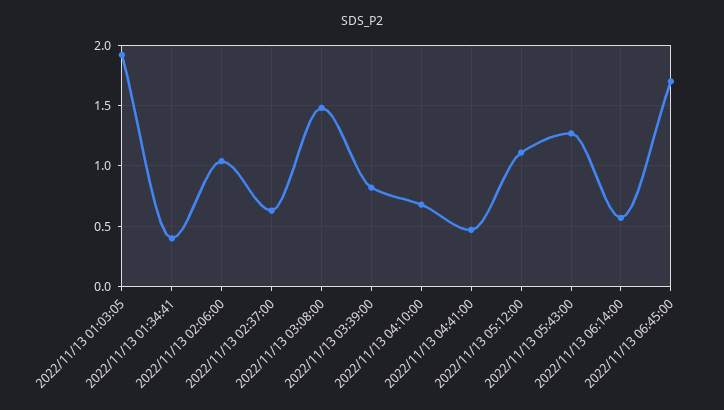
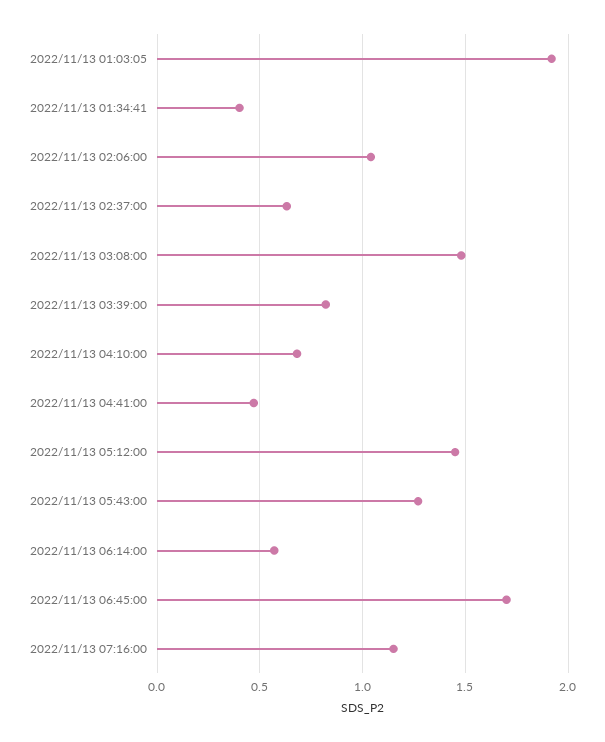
2022/11/13 05:12:00: 1.1 -> 1.45
2022/11/13 07:16:00: none -> 1.15

